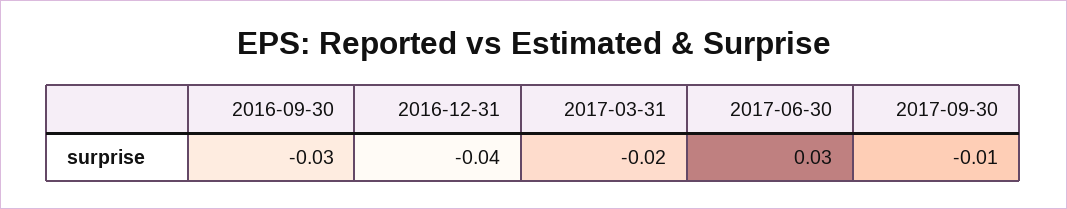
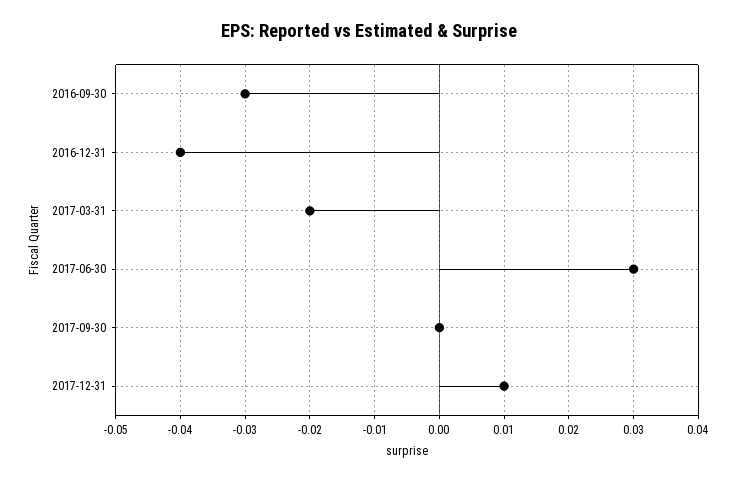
2017-09-30: -0.01 -> 0
2017-12-31: none -> 0.01

